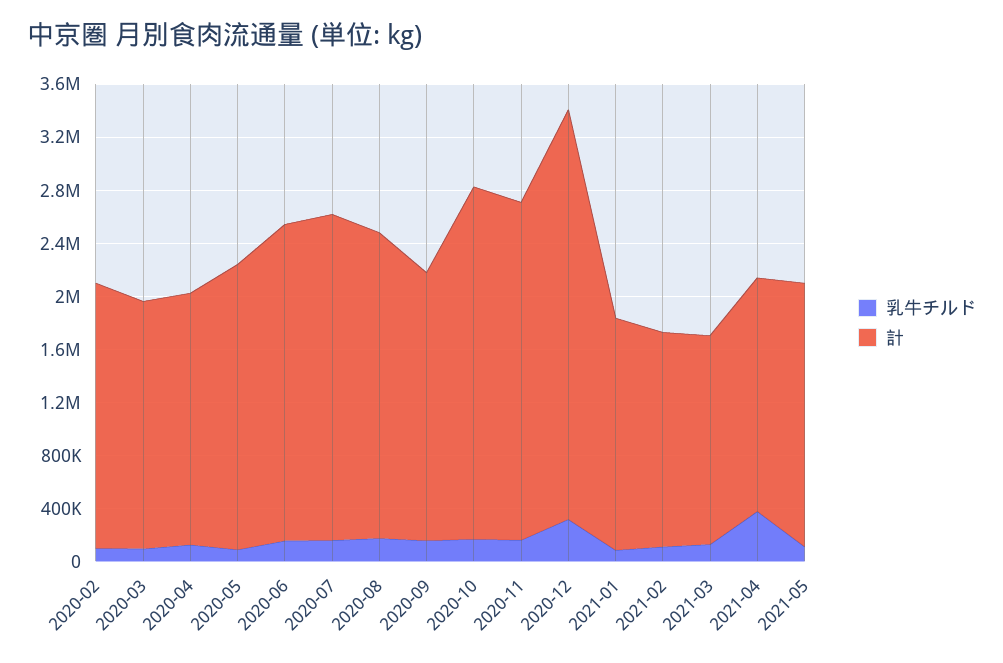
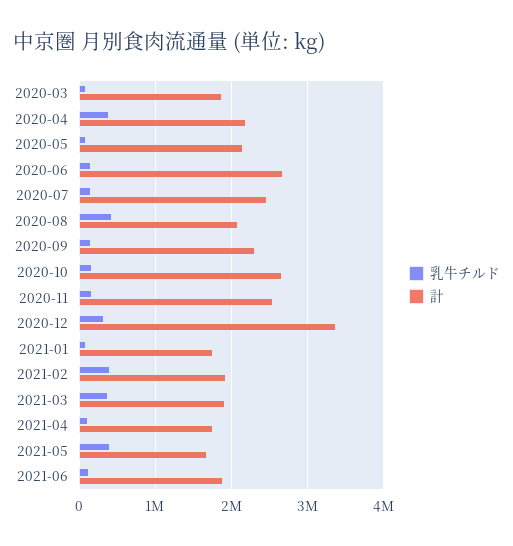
乳牛チルド, 2020-02: 100000 -> none
計, 2020-02: 2000000 -> none
乳牛チルド, 2020-04: 100000 -> 400000
計, 2020-04: 1900000 -> 2200000
計, 2020-06: 2400000 -> 2700000
乳牛チルド, 2020-08: 200000 -> 400000
計, 2020-08: 2300000 -> 2100000
計, 2020-09: 2000000 -> 2300000
計, 2020-12: 3100000 -> 3400000
乳牛チルド, 2021-02: 100000 -> 400000
計, 2021-02: 1600000 -> 1900000
乳牛チルド, 2021-03: 100000 -> 400000
計, 2021-03: 1600000 -> 1900000
乳牛チルド, 2021-04: 400000 -> 100000
乳牛チルド, 2021-05: 100000 -> 400000
計, 2021-05: 2000000 -> 1700000
乳牛チルド, 2021-06: none -> 100000
計, 2021-06: none -> 1900000

